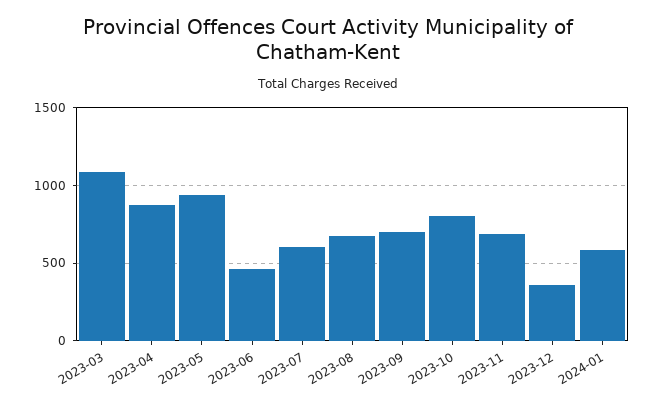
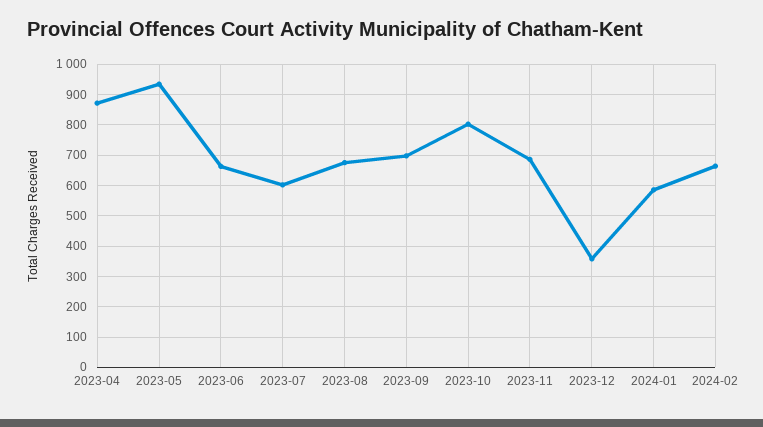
2023-03: 1100 -> none
2023-06: 450 -> 660
2024-02: none -> 660

